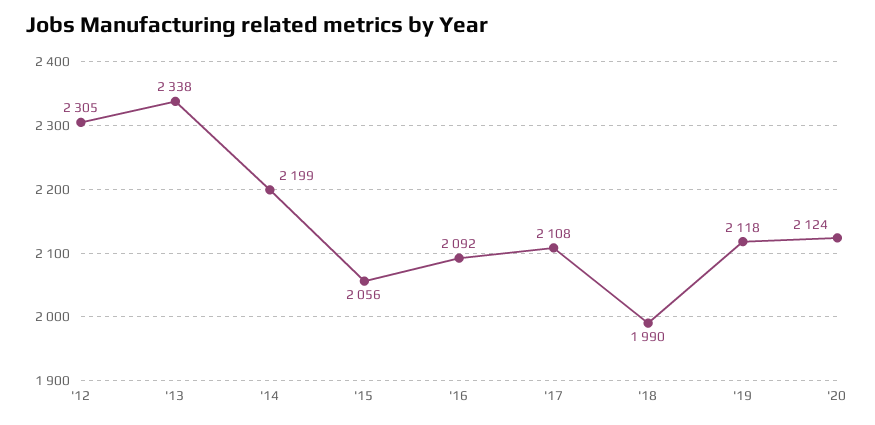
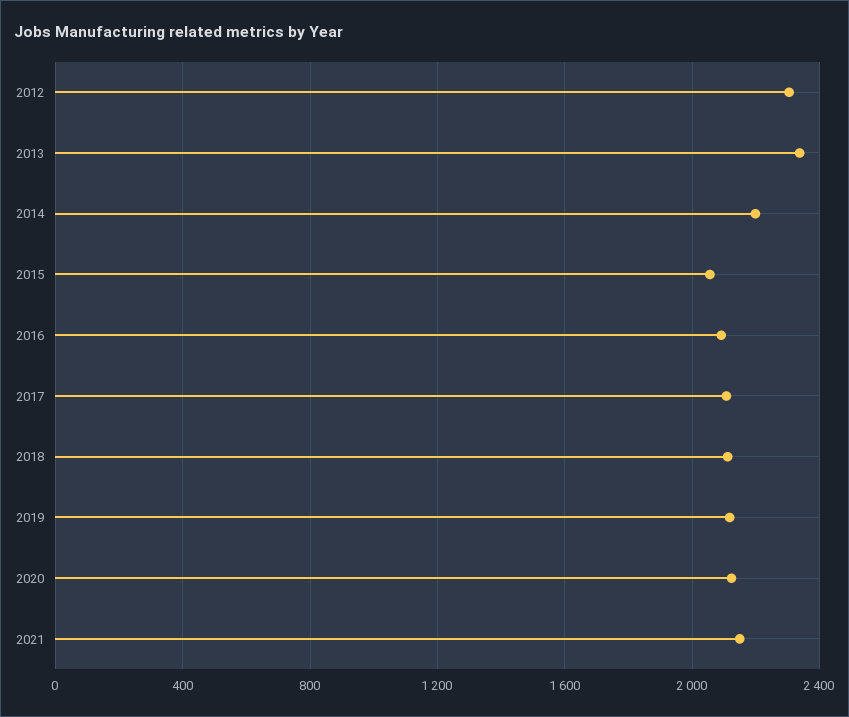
'18: 1990 -> 2100
2021: none -> 2150

